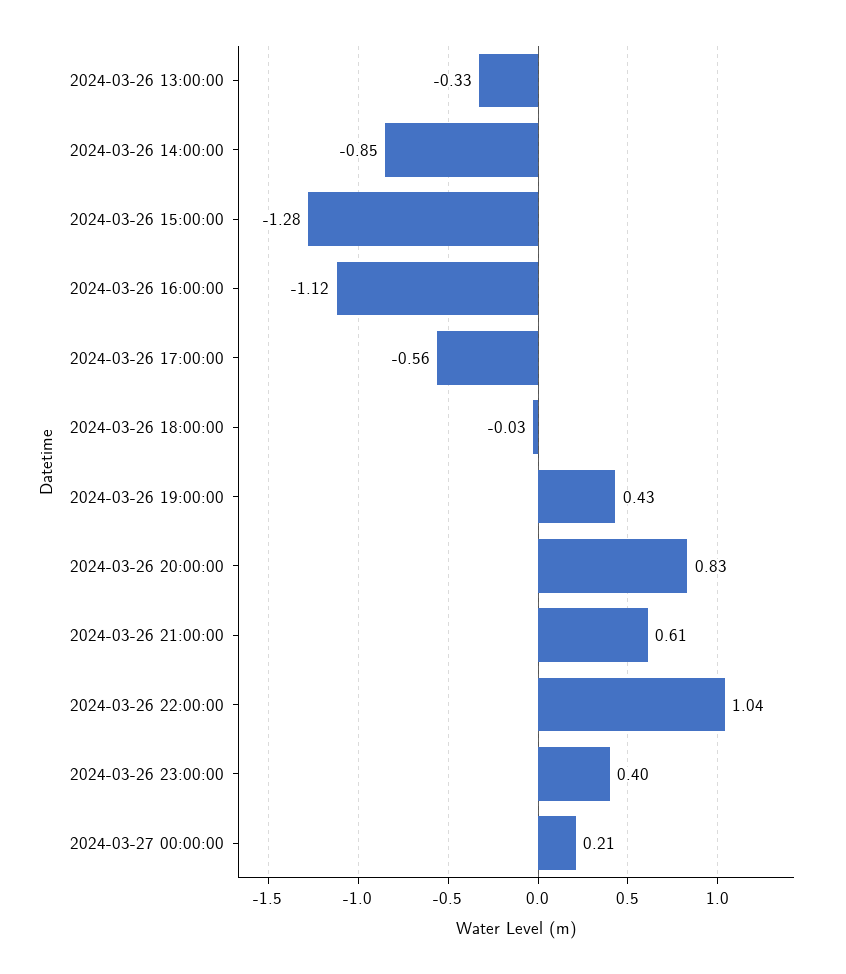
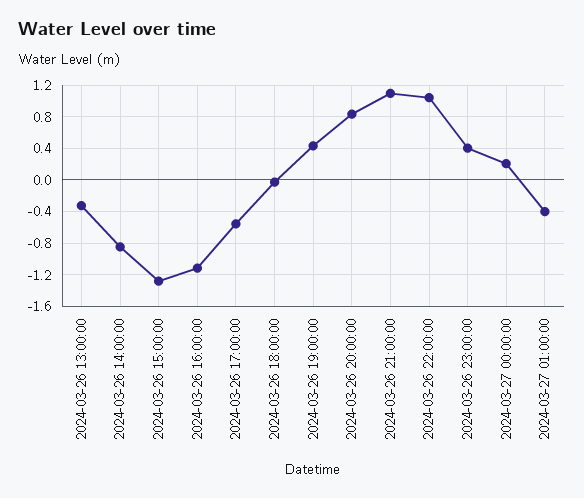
2024-03-26 21:00:00: 0.61 -> 1.1
2024-03-27 01:00:00: none -> -0.4

